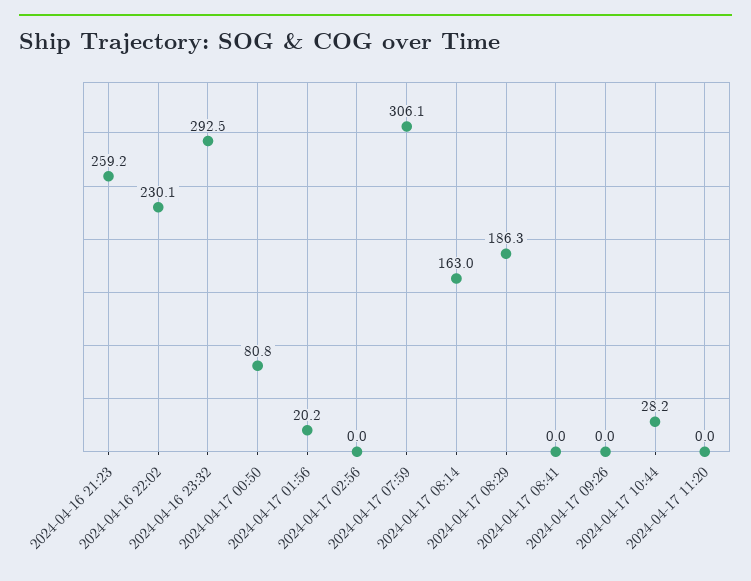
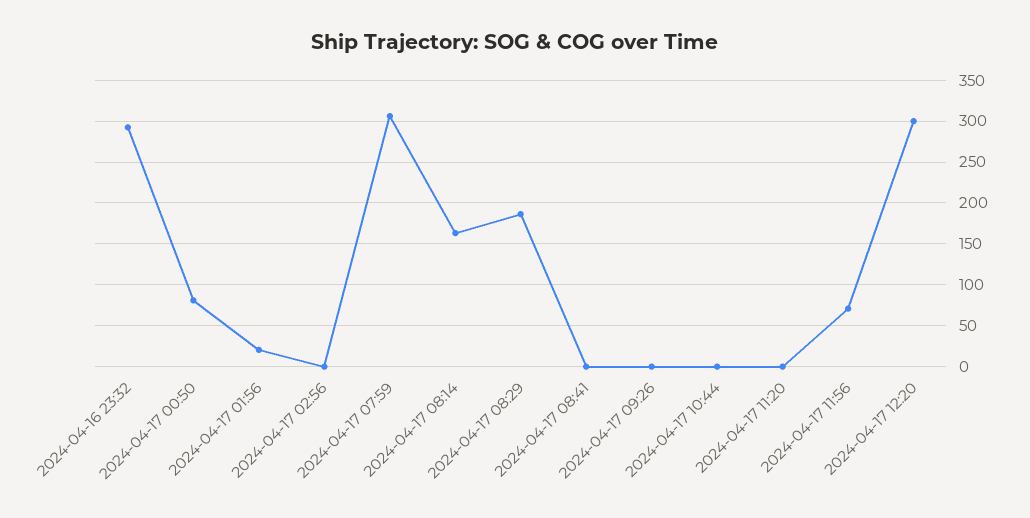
2024-04-16 21:23: 259.2 -> none
2024-04-16 22:02: 230.1 -> none
2024-04-17 10:44: 28.2 -> 0
2024-04-17 11:56: none -> 70
2024-04-17 12:20: none -> 300

